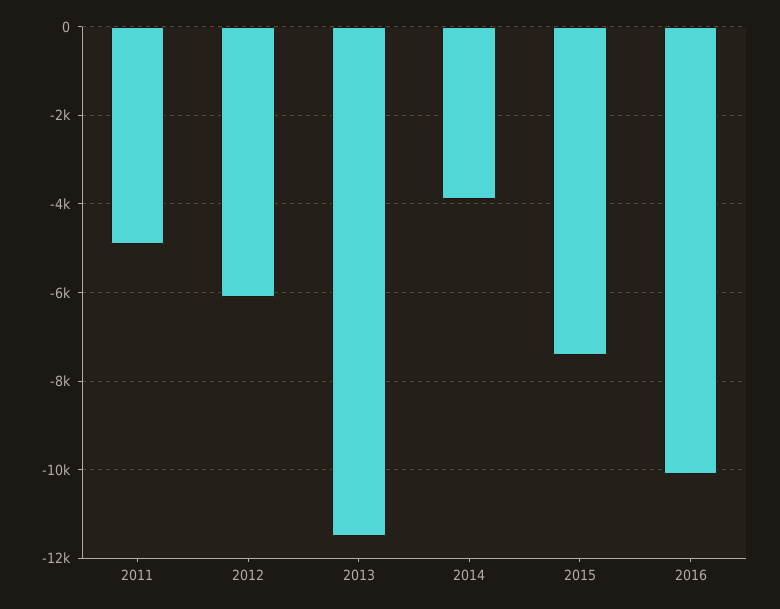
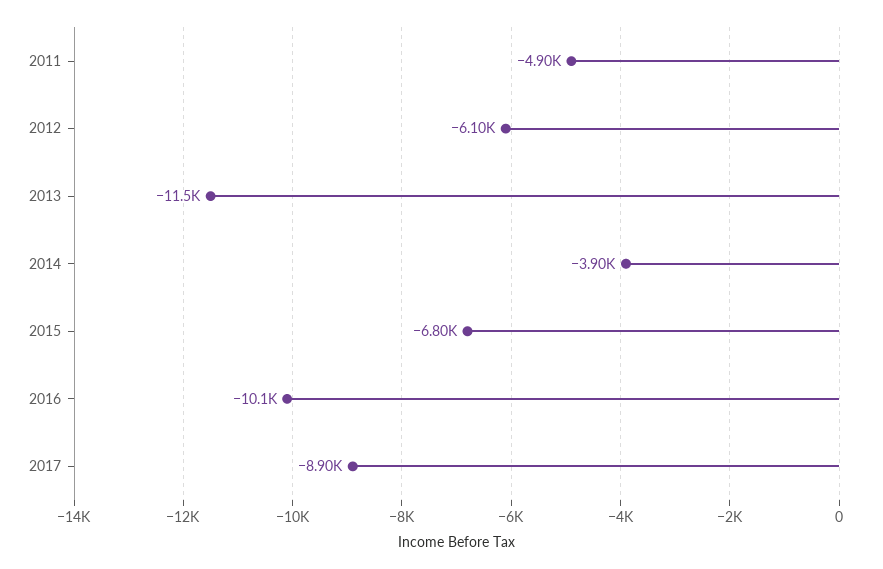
2015: -7400 -> -6800
2017: none -> -8900

